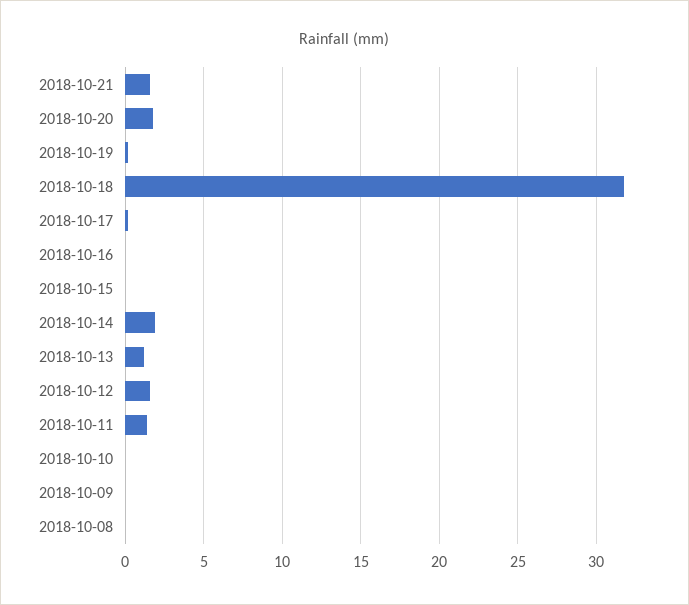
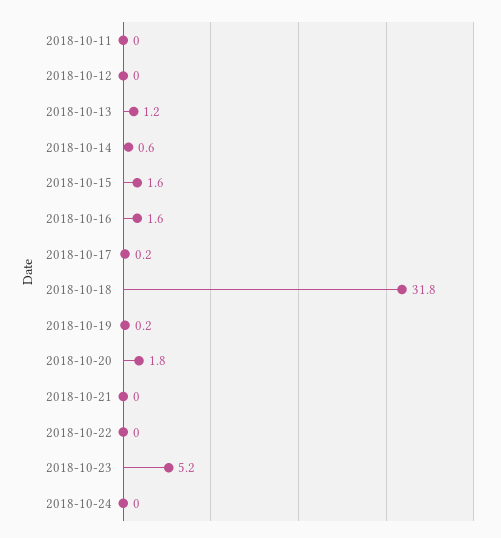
2018-10-21: 1.5 -> 0
2018-10-16: 0 -> 1.6
2018-10-15: 0 -> 1.6
2018-10-14: 2 -> 0.6
2018-10-12: 1.5 -> 0
2018-10-11: 1.5 -> 0
2018-10-10: 0 -> none
2018-10-09: 0 -> none
2018-10-08: 0 -> none
2018-10-22: none -> 0
2018-10-23: none -> 5.2
2018-10-24: none -> 0

